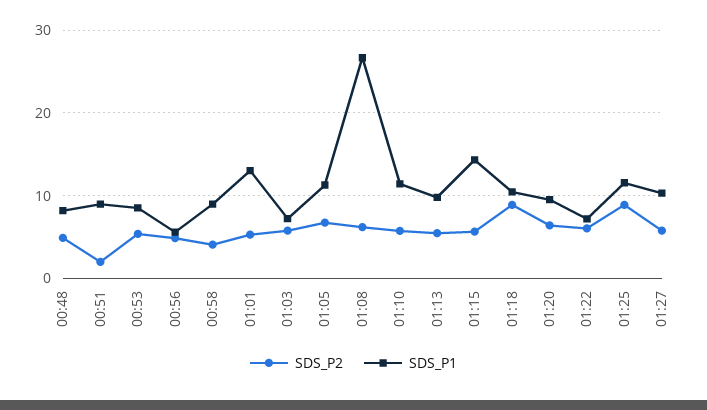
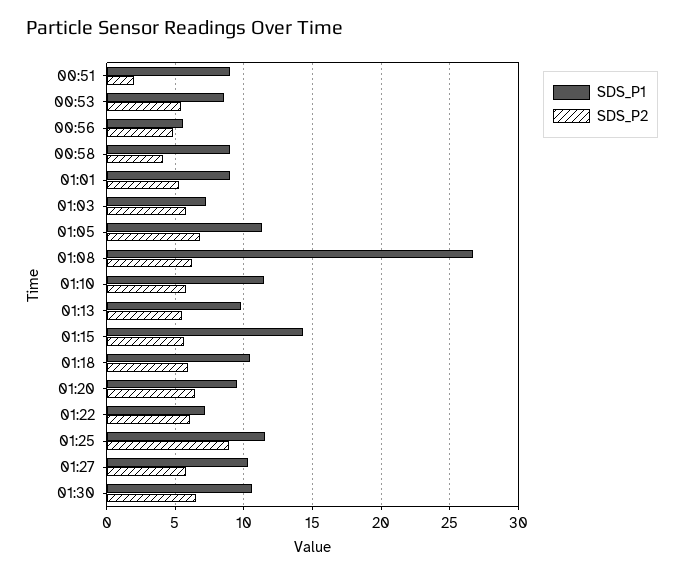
SDS_P2, 00:48: 5 -> none
SDS_P1, 00:48: 8 -> none
SDS_P1, 01:01: 13 -> 9
SDS_P2, 01:18: 9 -> 6
SDS_P1, 01:30: none -> 10.5
SDS_P2, 01:30: none -> 6.5

